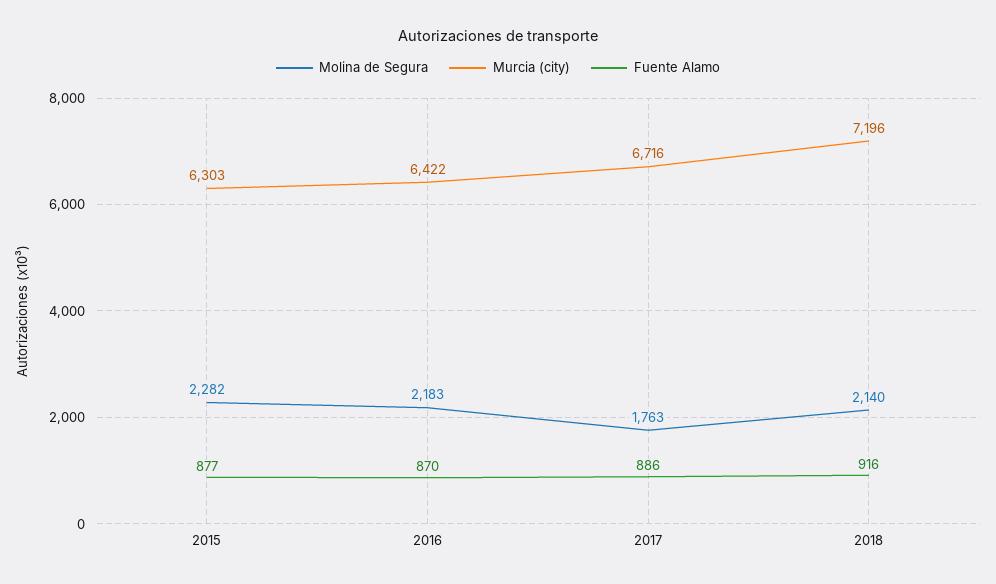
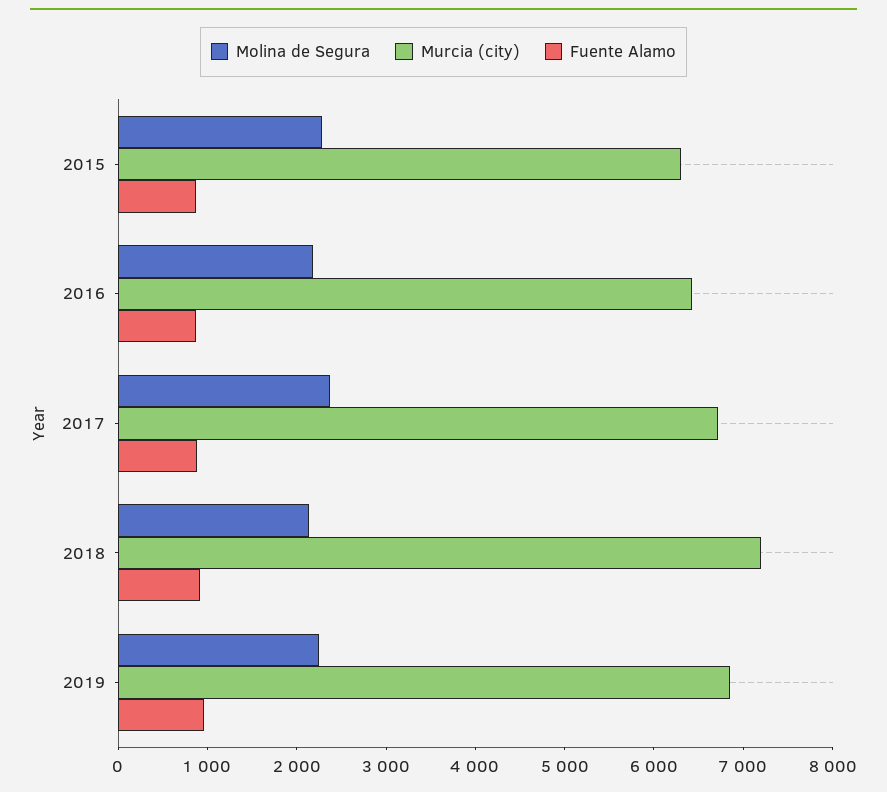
Molina de Segura, 2017: 1763 -> 2400
Molina de Segura, 2019: none -> 2200
Murcia (city), 2019: none -> 6800
Fuente Alamo, 2019: none -> 1000

